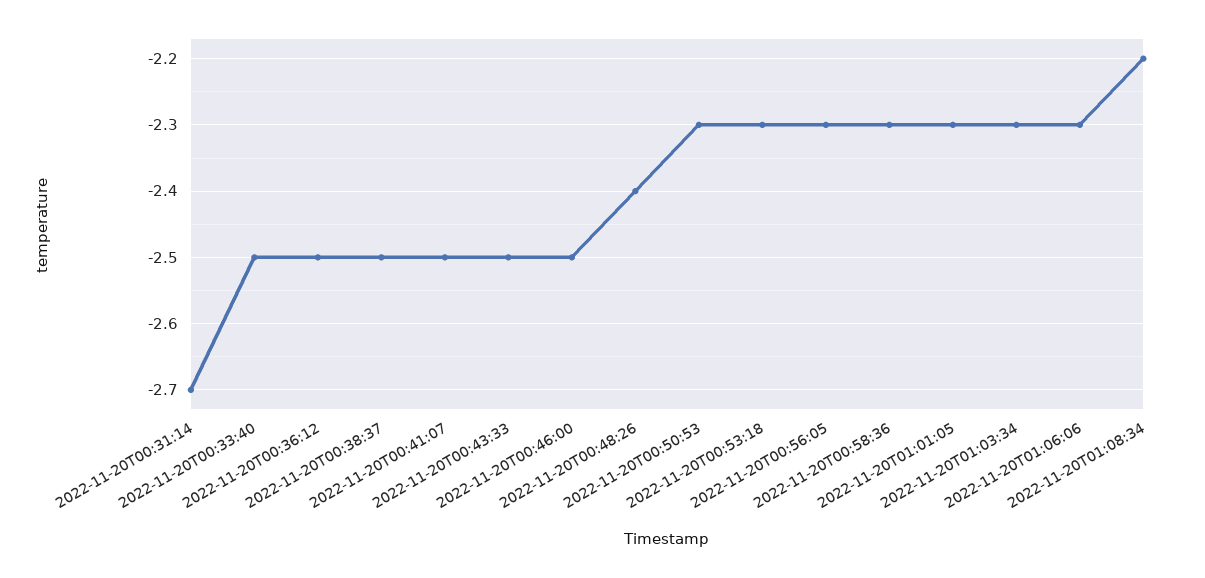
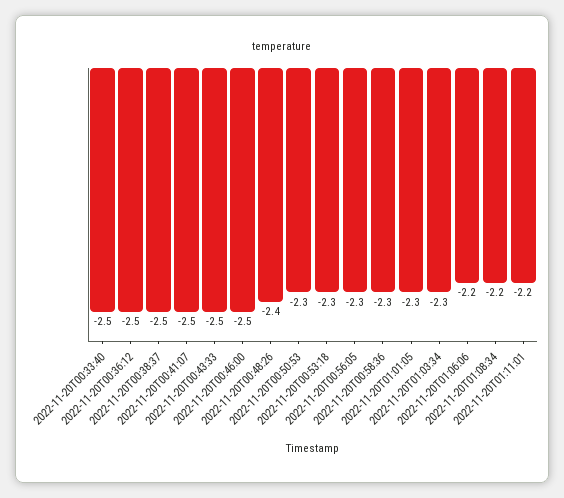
2022-11-20T00:31:14: -2.7 -> none
2022-11-20T01:06:06: -2.3 -> -2.2
2022-11-20T01:11:01: none -> -2.2

